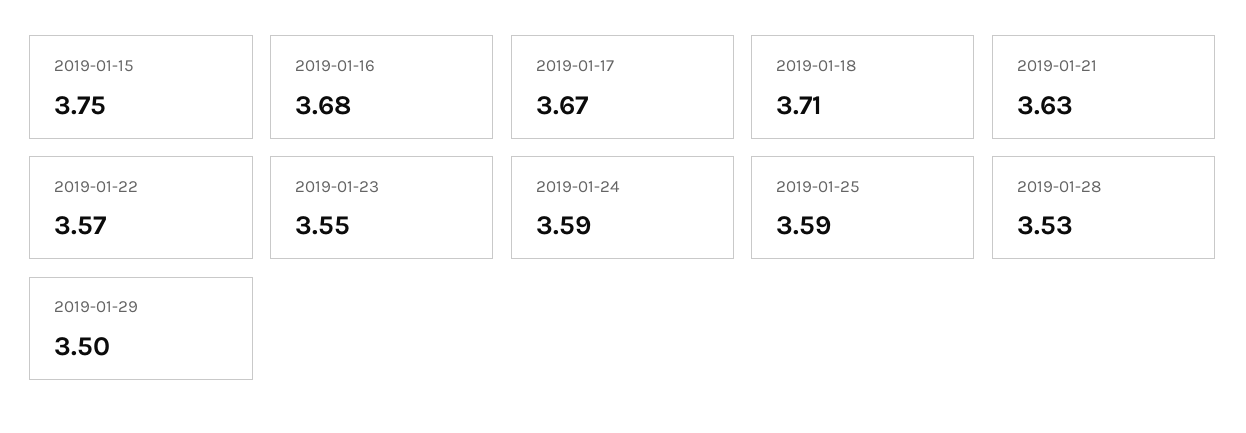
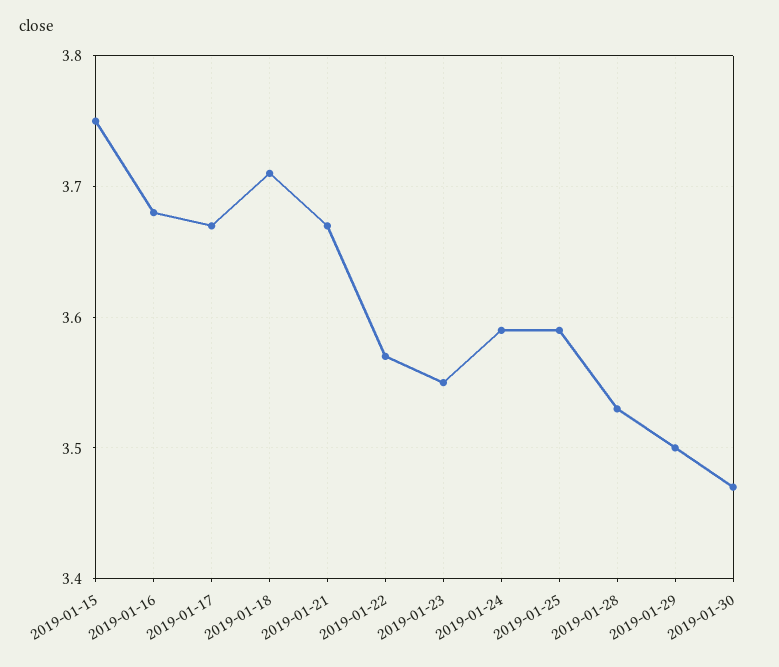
2019-01-21: 3.63 -> 3.67
2019-01-30: none -> 3.47

